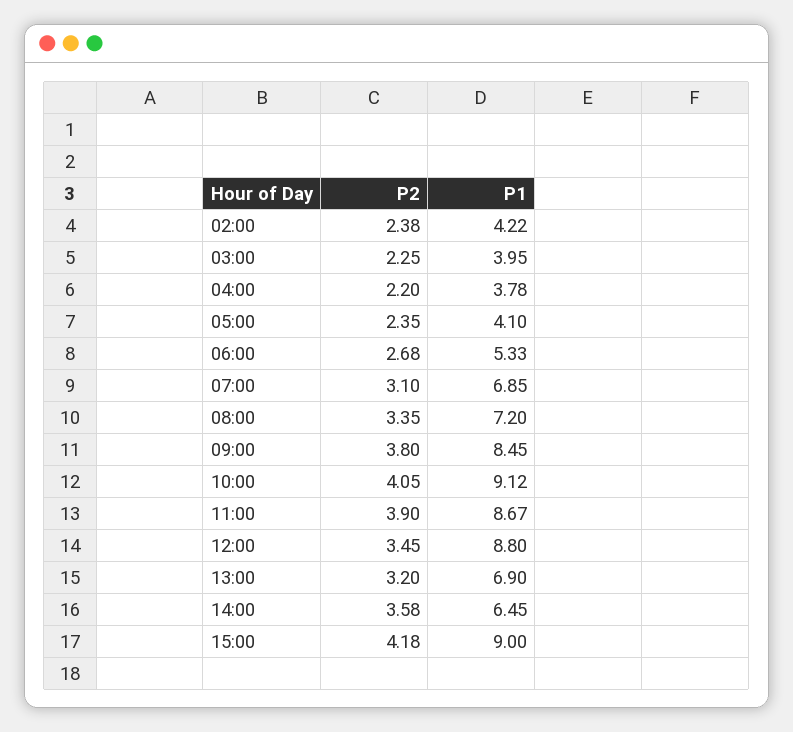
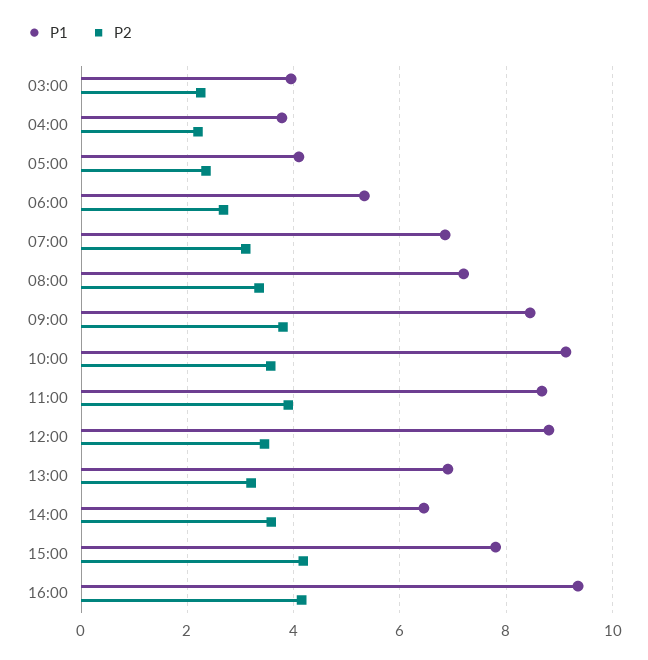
P2, 02:00: 2.38 -> none
P1, 02:00: 4.22 -> none
P2, 10:00: 4.05 -> 3.6
P1, 15:00: 9 -> 7.8
P1, 16:00: none -> 9.4
P2, 16:00: none -> 4.2

